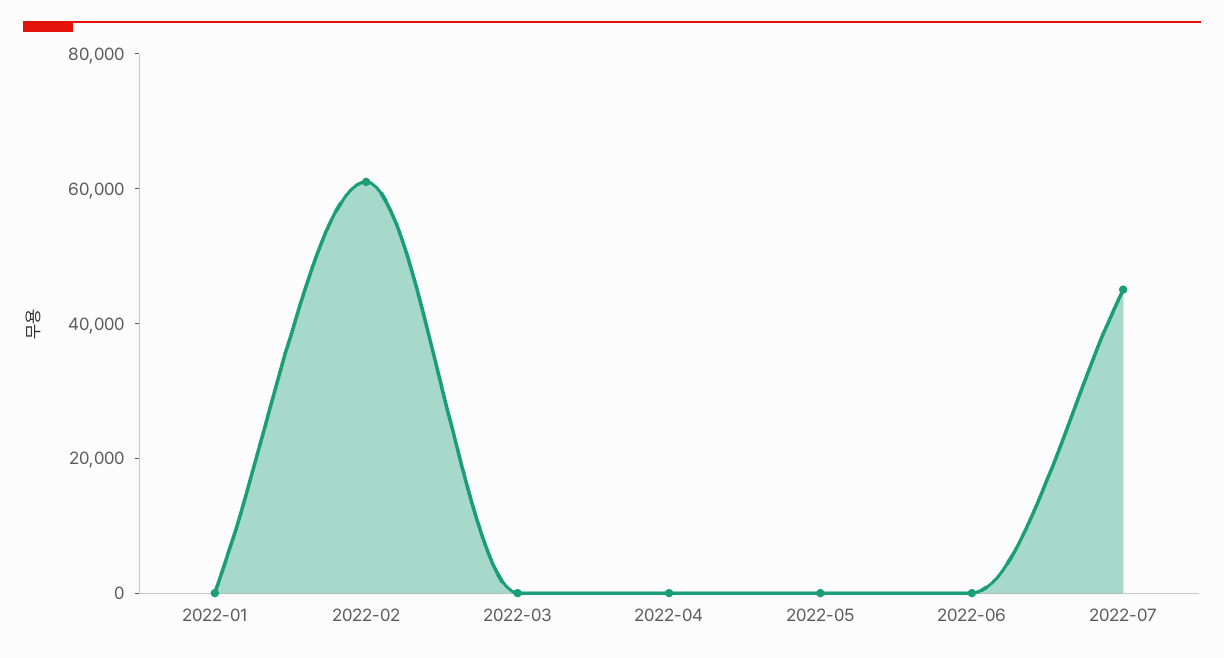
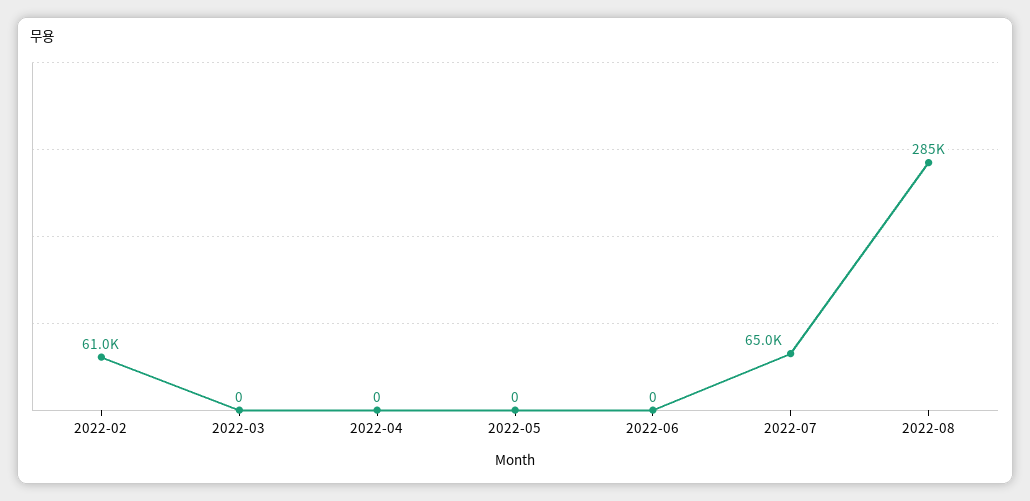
2022-01: 0 -> none
2022-07: 45000 -> 65000
2022-08: none -> 285000

